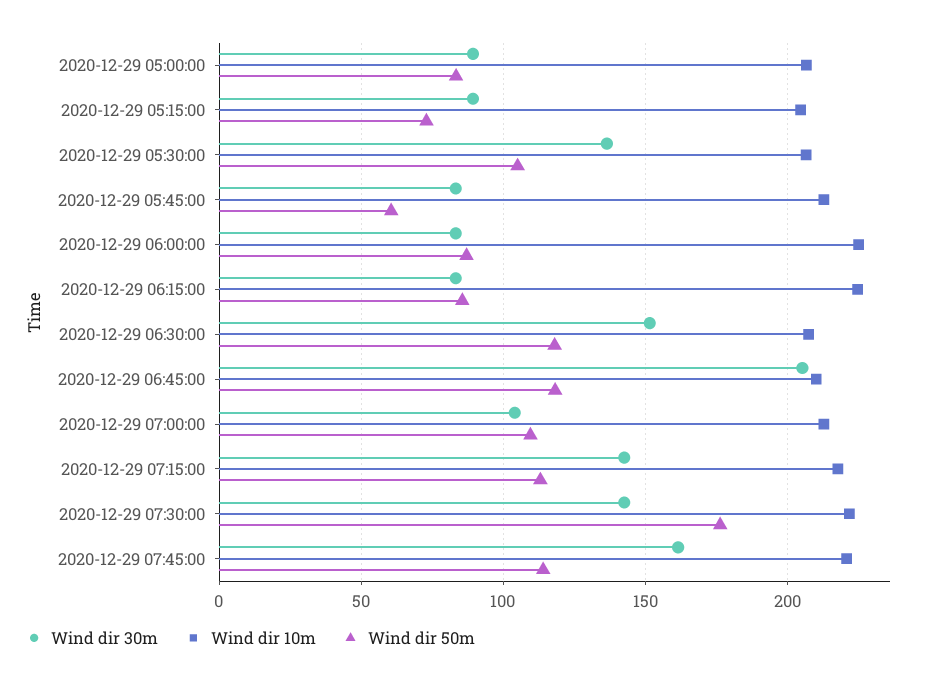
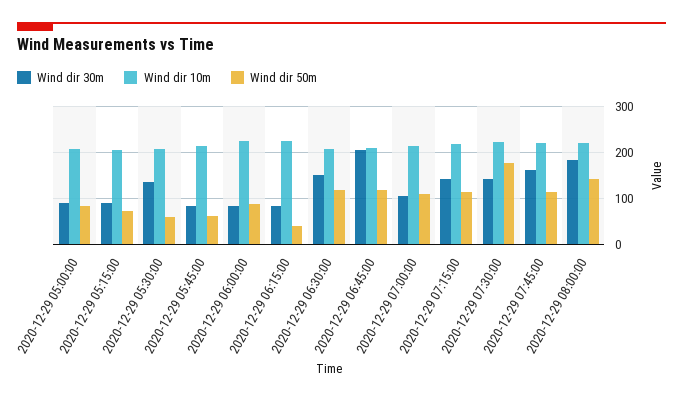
Wind dir 50m, 2020-12-29 05:30:00: 105 -> 60
Wind dir 50m, 2020-12-29 06:15:00: 85 -> 40
Wind dir 30m, 2020-12-29 08:00:00: none -> 180
Wind dir 10m, 2020-12-29 08:00:00: none -> 220
Wind dir 50m, 2020-12-29 08:00:00: none -> 140

